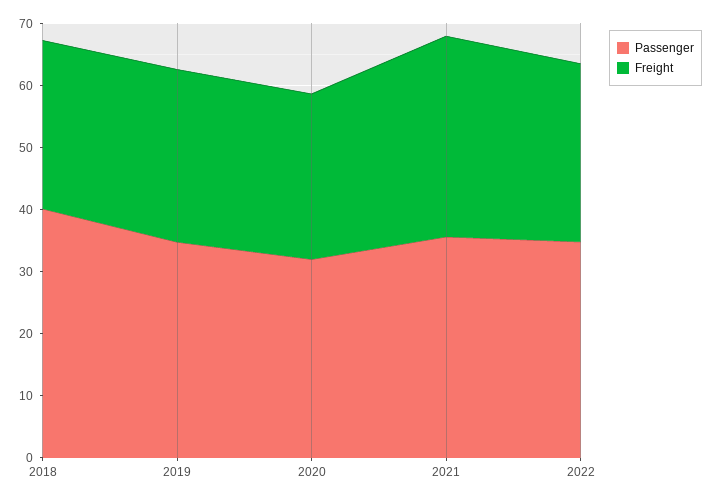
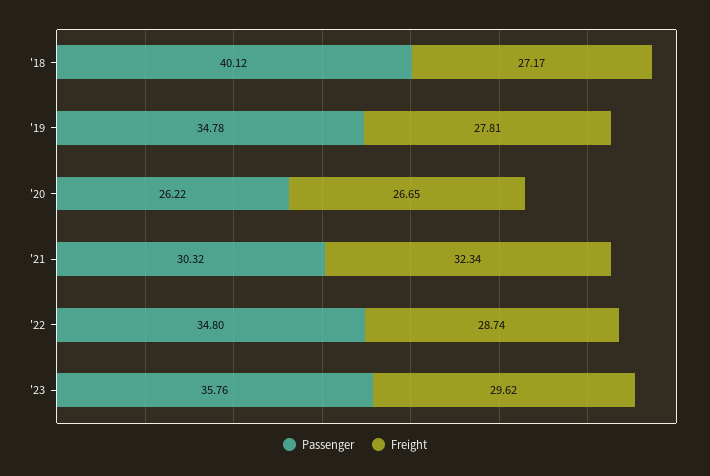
Passenger, 2020: 32 -> 26.22
Passenger, 2021: 36 -> 30.32
Passenger, '23: none -> 35.76
Freight, '23: none -> 29.62

